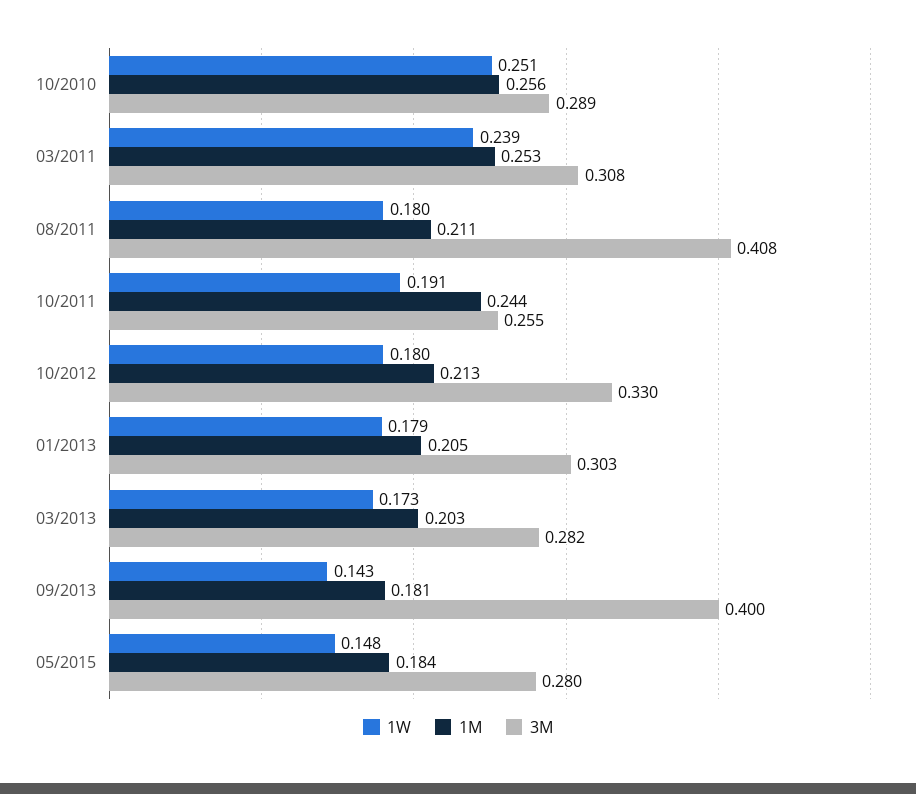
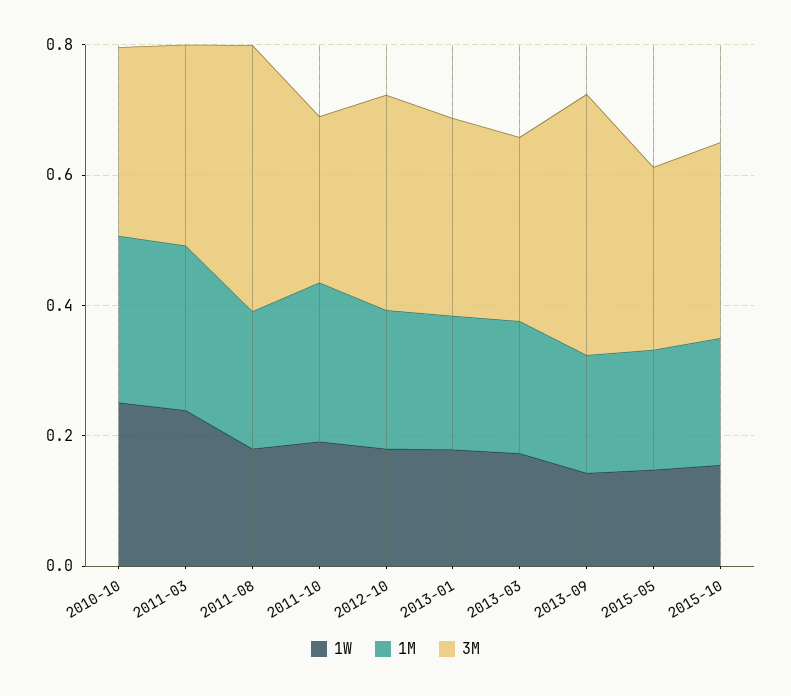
1W, 2015-10: none -> 0.15
1M, 2015-10: none -> 0.2
3M, 2015-10: none -> 0.3

